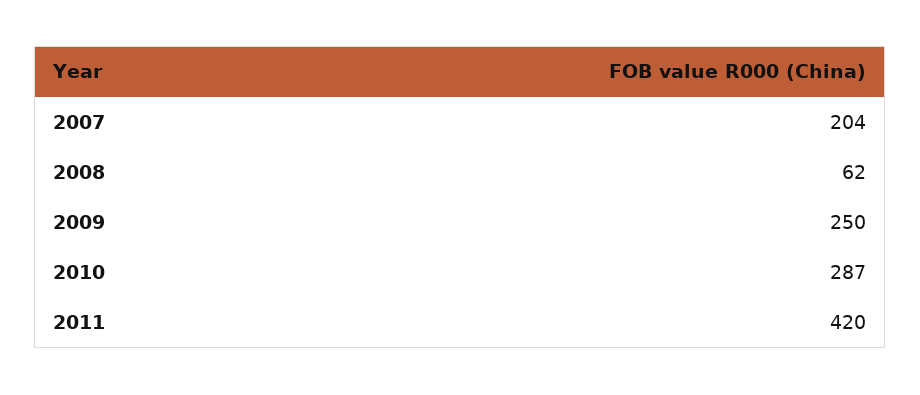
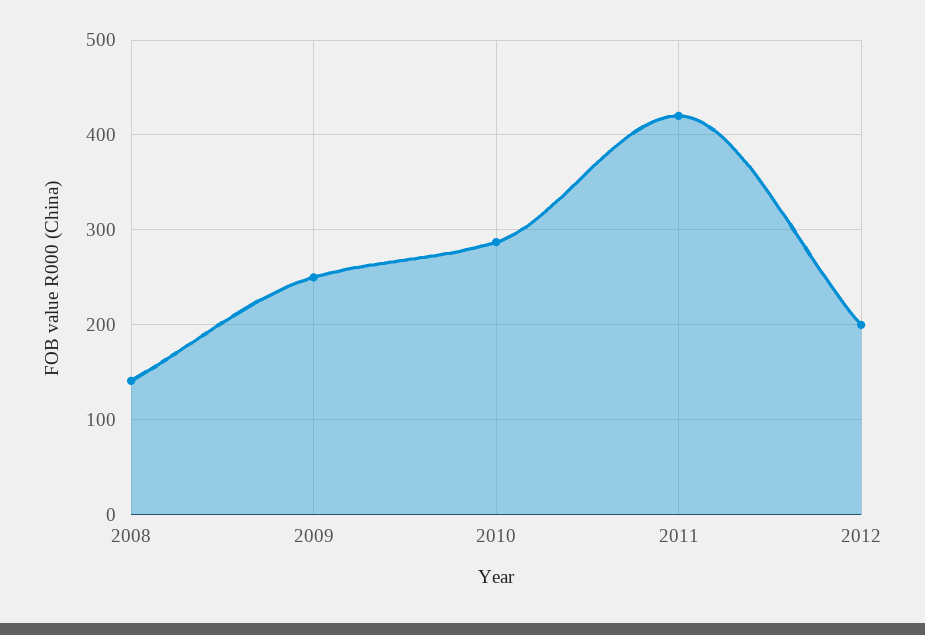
2007: 204 -> none
2008: 62 -> 140
2012: none -> 200

